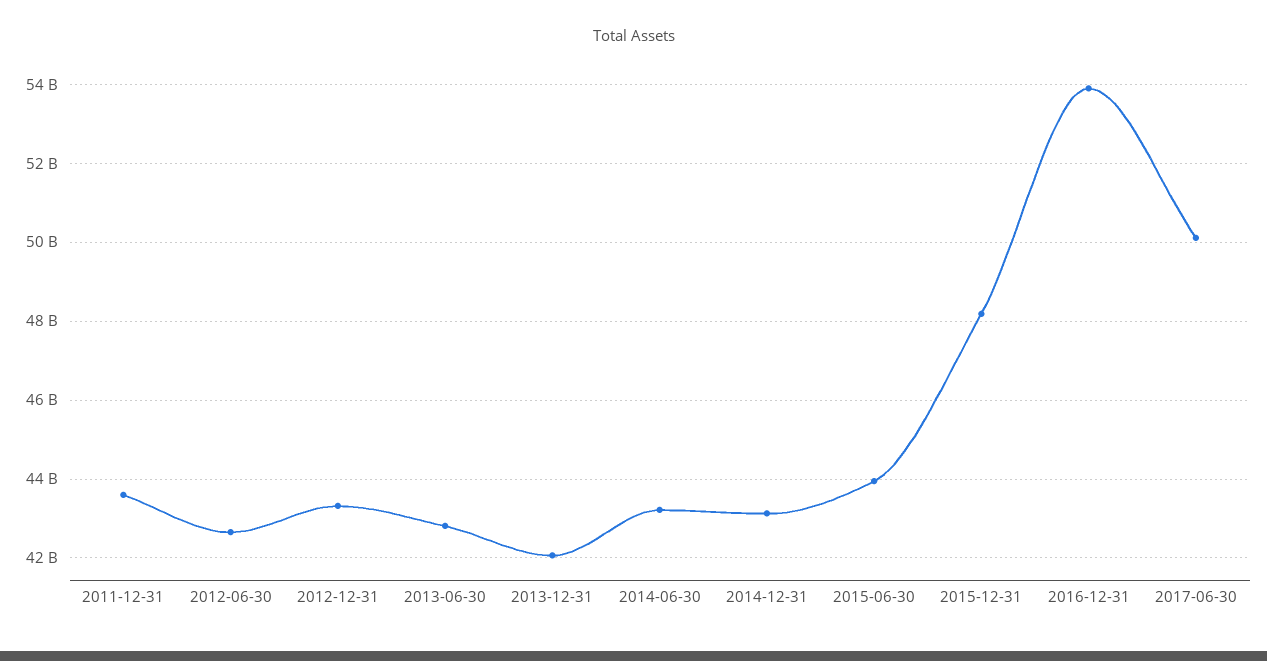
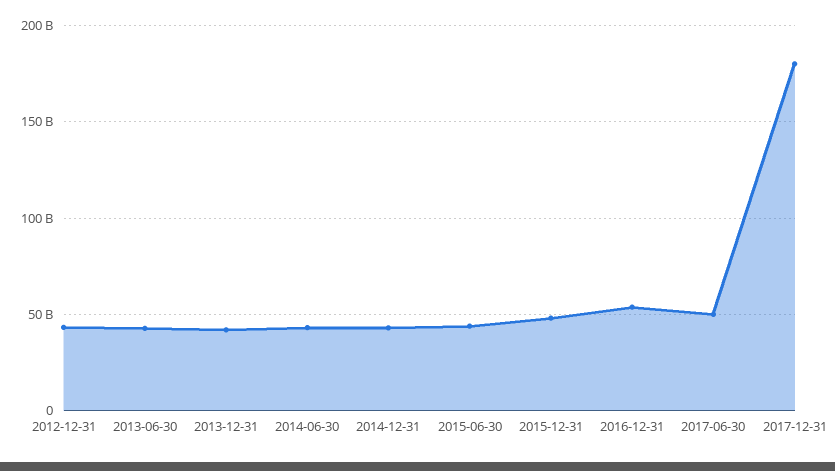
2011-12-31: 43600000000 -> none
2012-06-30: 42600000000 -> none
2017-12-31: none -> 180000000000

